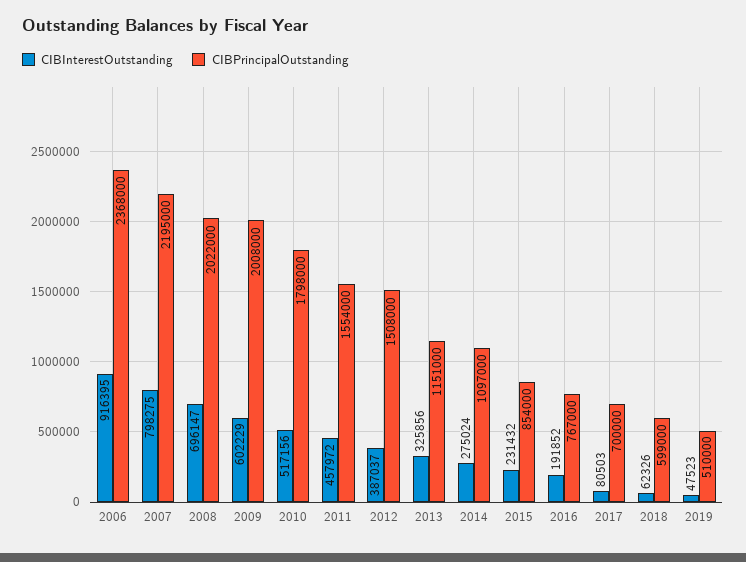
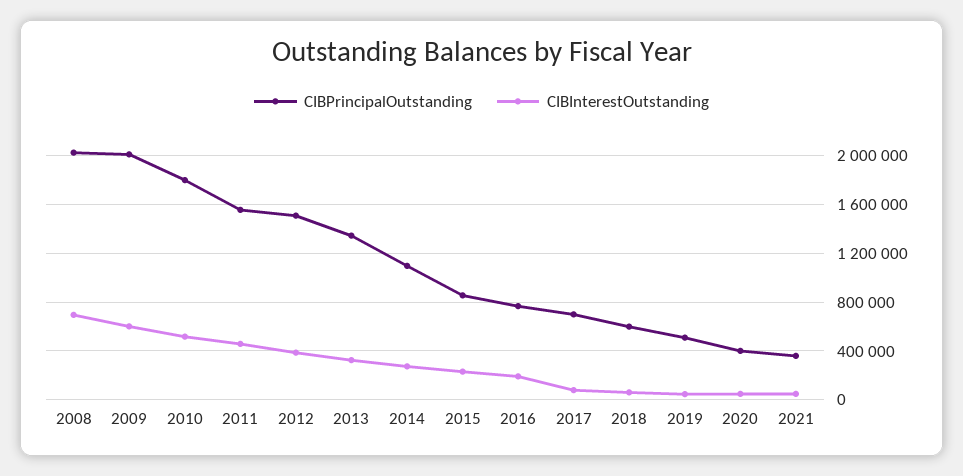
CIBInterestOutstanding, 2006: 916395 -> none
CIBPrincipalOutstanding, 2006: 2368000 -> none
CIBInterestOutstanding, 2007: 798275 -> none
CIBPrincipalOutstanding, 2007: 2195000 -> none
CIBPrincipalOutstanding, 2013: 1151000 -> 1350000
CIBPrincipalOutstanding, 2020: none -> 400000
CIBInterestOutstanding, 2020: none -> 50000
CIBPrincipalOutstanding, 2021: none -> 350000
CIBInterestOutstanding, 2021: none -> 50000

